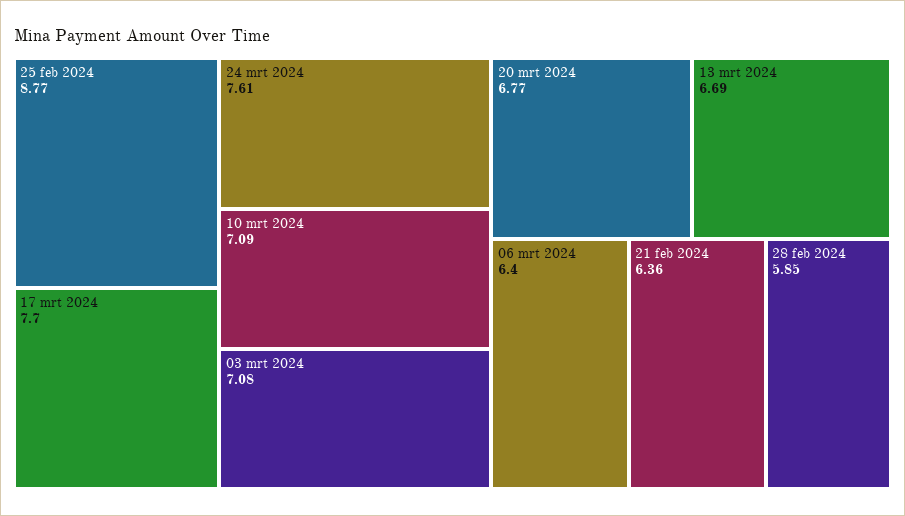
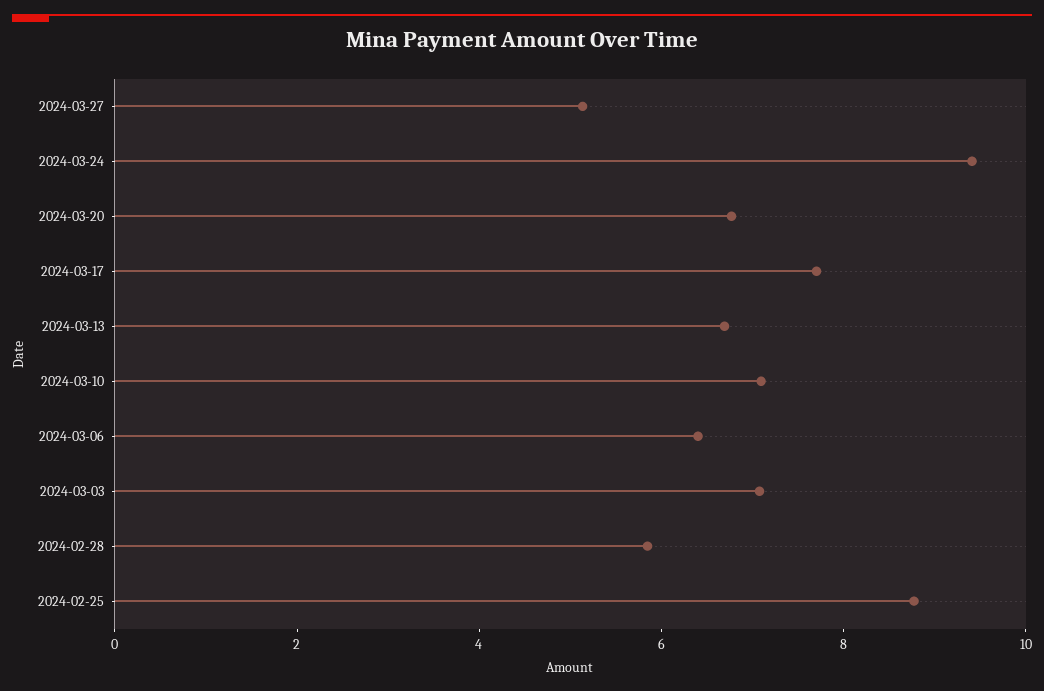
24 mrt 2024: 7.61 -> 9.5
21 feb 2024: 6.36 -> none
2024-03-27: none -> 5

